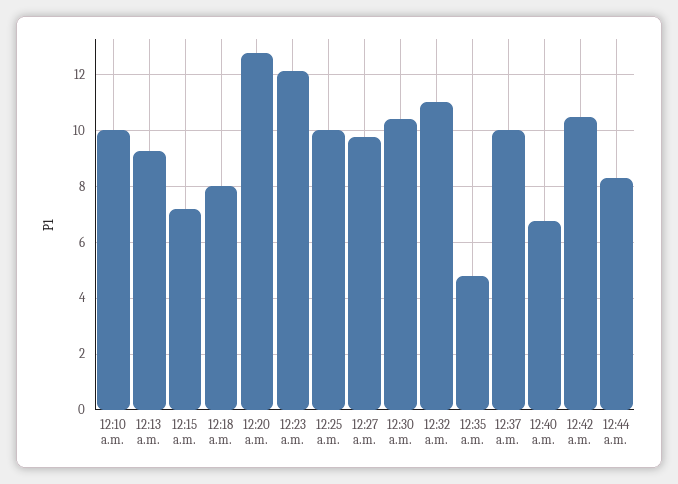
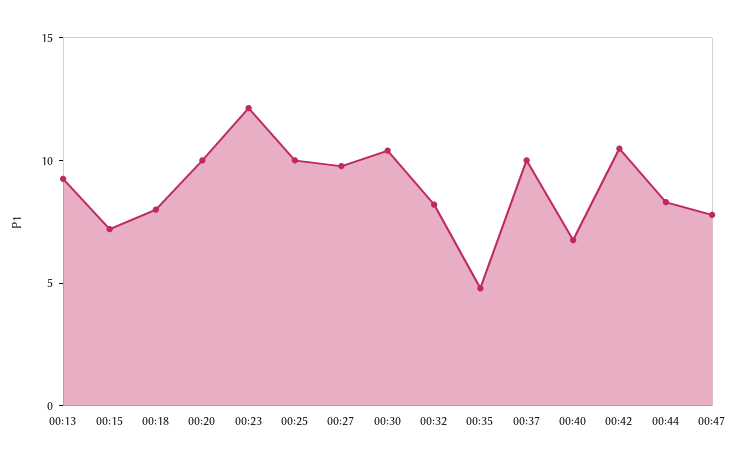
12:10 a.m.: 10 -> none
12:20 a.m.: 12.75 -> 10
12:32 a.m.: 11 -> 8
00:47: none -> 8

